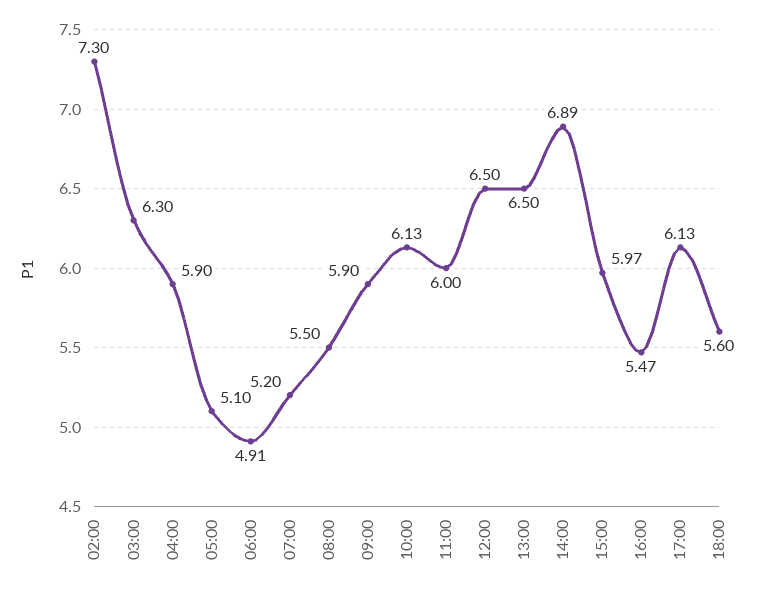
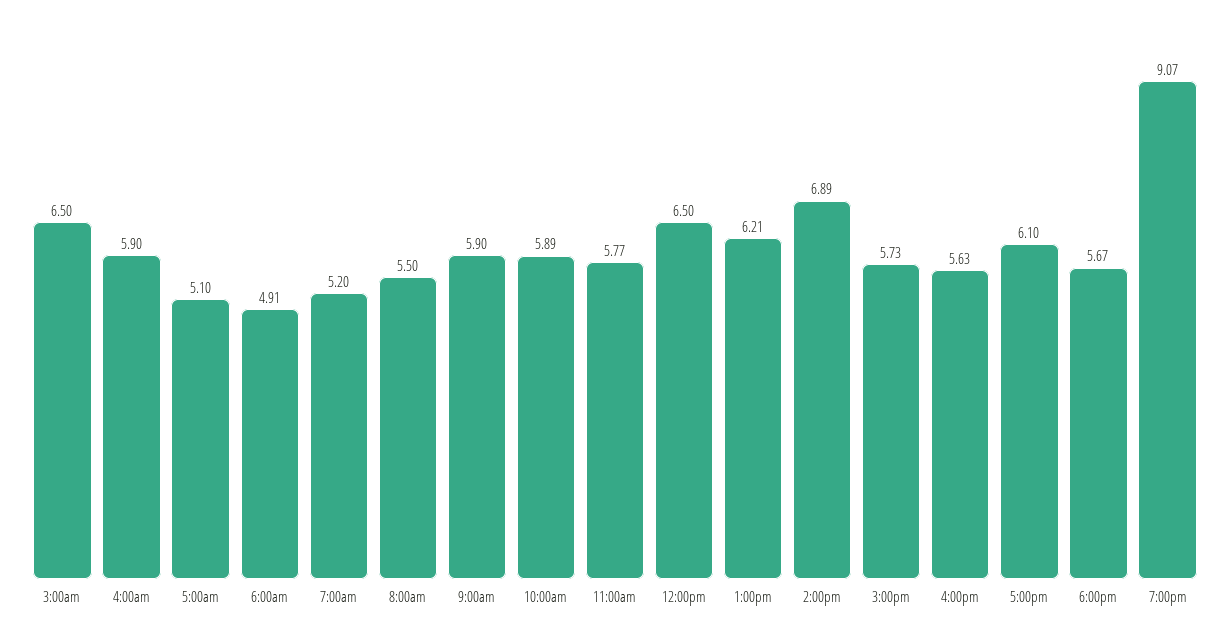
02:00: 7.3 -> none
03:00: 6.3 -> 6.5
10:00: 6.13 -> 5.89
11:00: 6 -> 5.77
13:00: 6.5 -> 6.21
15:00: 5.97 -> 5.73
16:00: 5.47 -> 5.63
17:00: 6.13 -> 6.1
18:00: 5.6 -> 5.67
7:00pm: none -> 9.07

